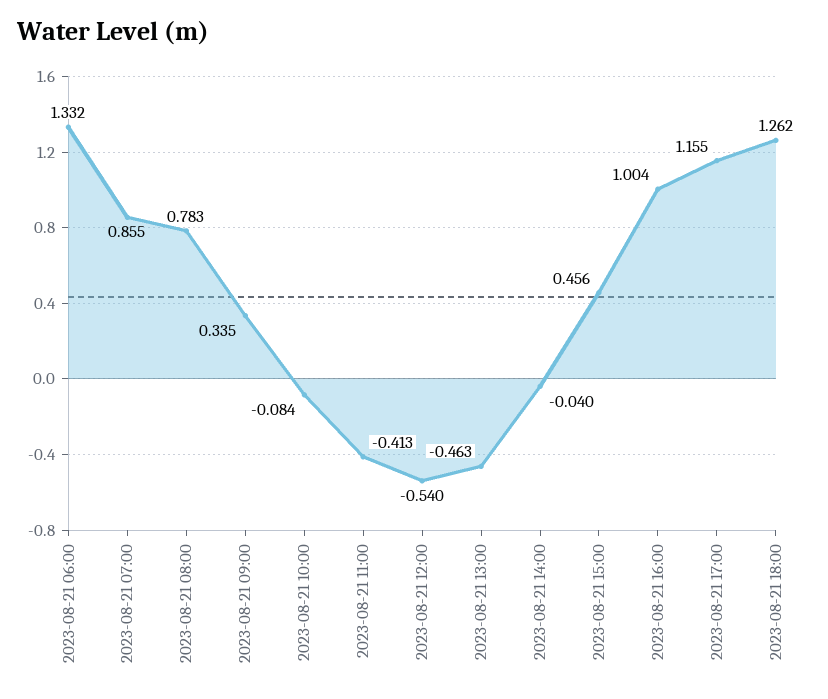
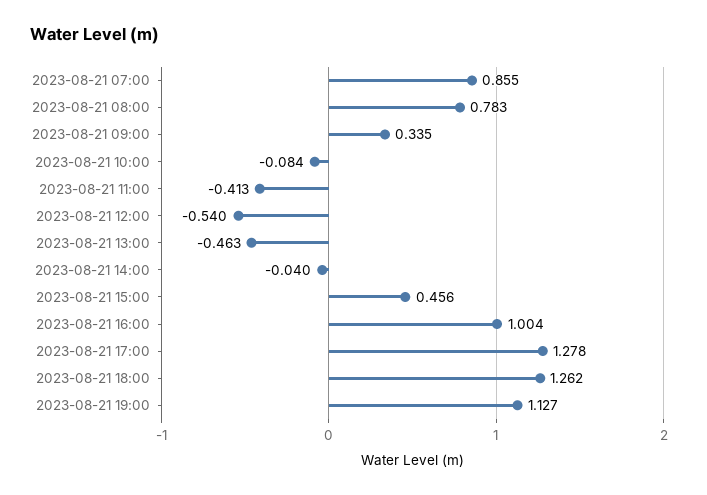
2023-08-21 06:00: 1.332 -> none
2023-08-21 17:00: 1.155 -> 1.278
2023-08-21 19:00: none -> 1.127

